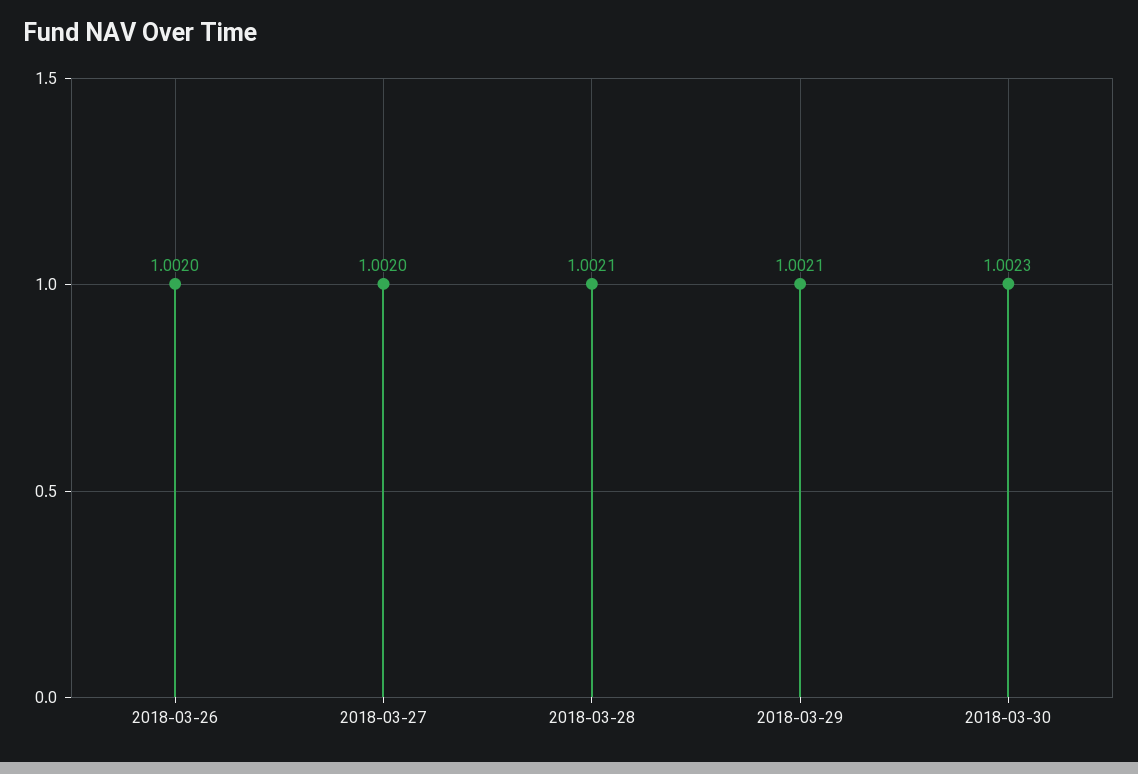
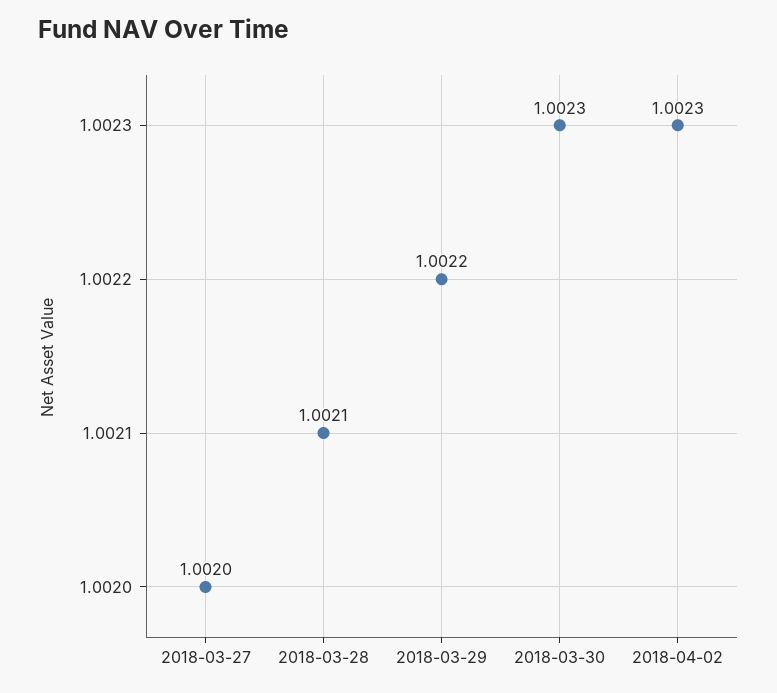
2018-03-26: 1.002 -> none
2018-03-29: 1.0021 -> 1.0022
2018-04-02: none -> 1.0023

